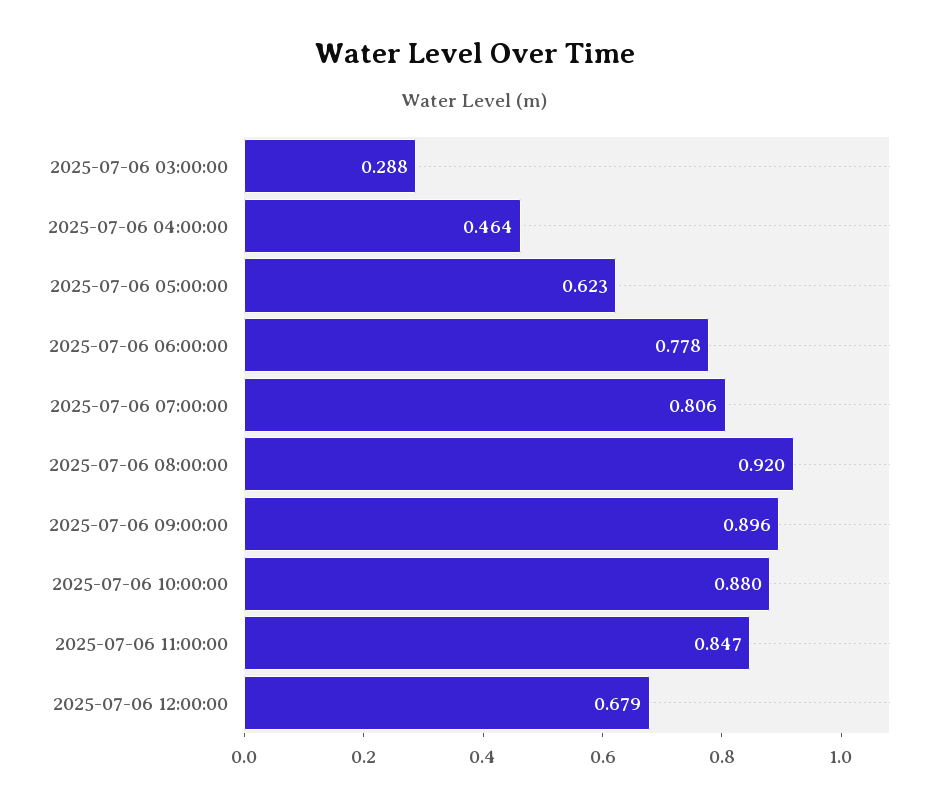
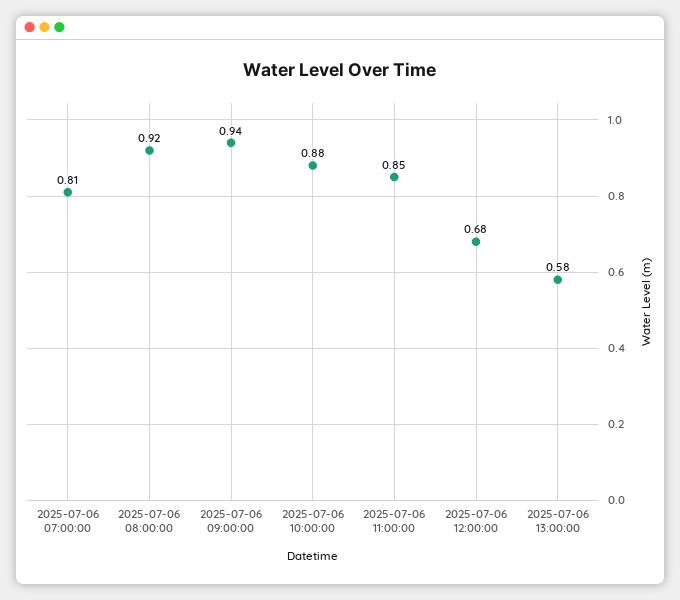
2025-07-06 03:00:00: 0.288 -> none
2025-07-06 04:00:00: 0.464 -> none
2025-07-06 05:00:00: 0.623 -> none
2025-07-06 06:00:00: 0.778 -> none
2025-07-06 09:00:00: 0.896 -> 0.94
2025-07-06 13:00:00: none -> 0.58

